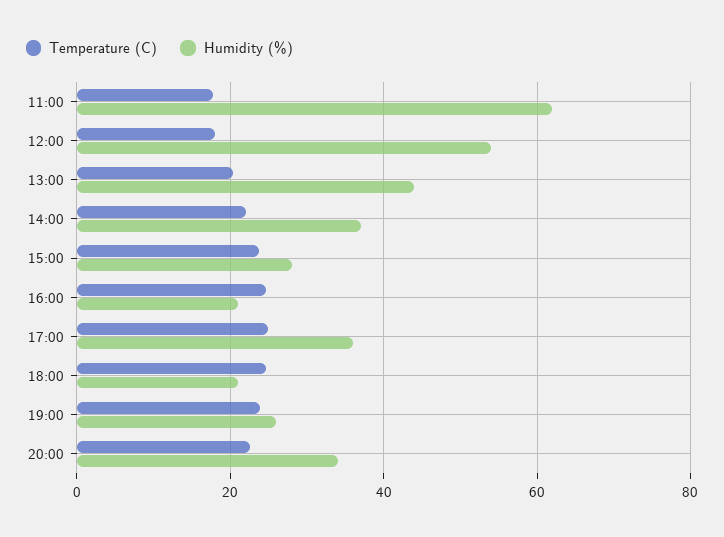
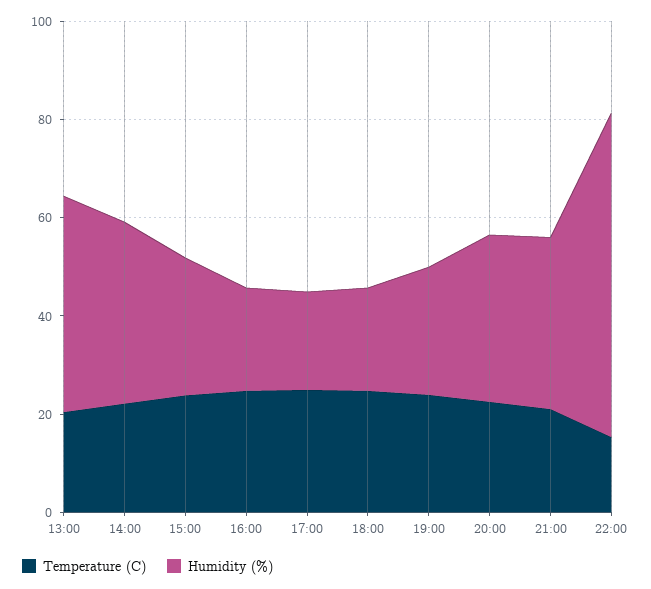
Temperature (C), 11:00: 18 -> none
Humidity (%), 11:00: 62 -> none
Temperature (C), 12:00: 18 -> none
Humidity (%), 12:00: 54 -> none
Humidity (%), 17:00: 36 -> 20
Temperature (C), 21:00: none -> 20
Humidity (%), 21:00: none -> 35
Temperature (C), 22:00: none -> 15
Humidity (%), 22:00: none -> 65

